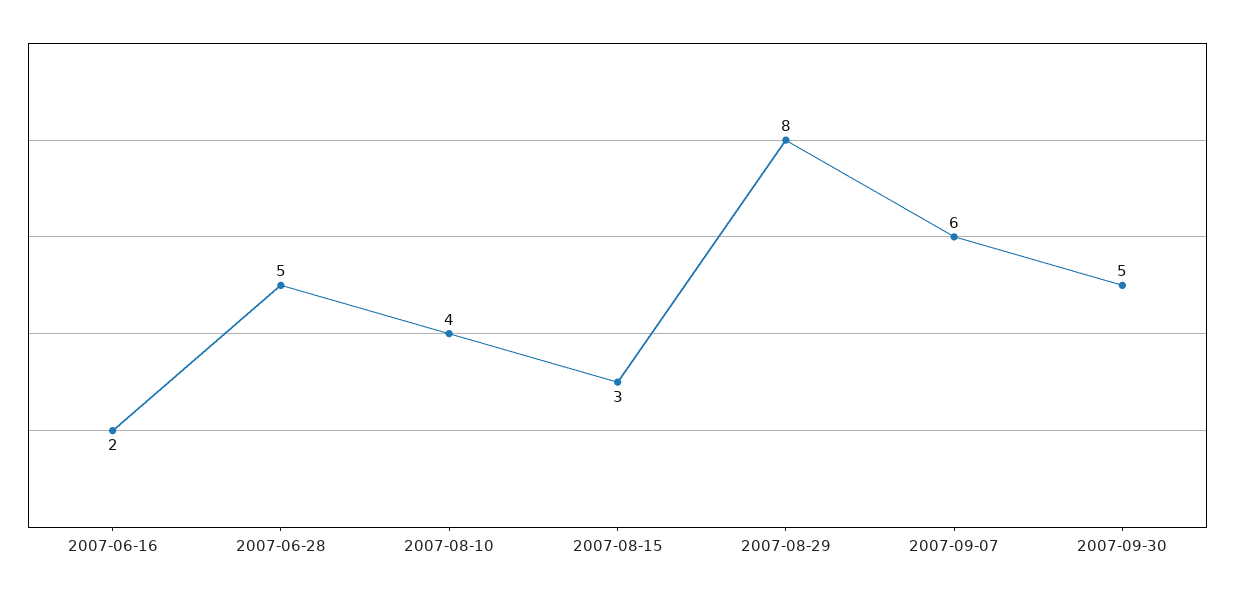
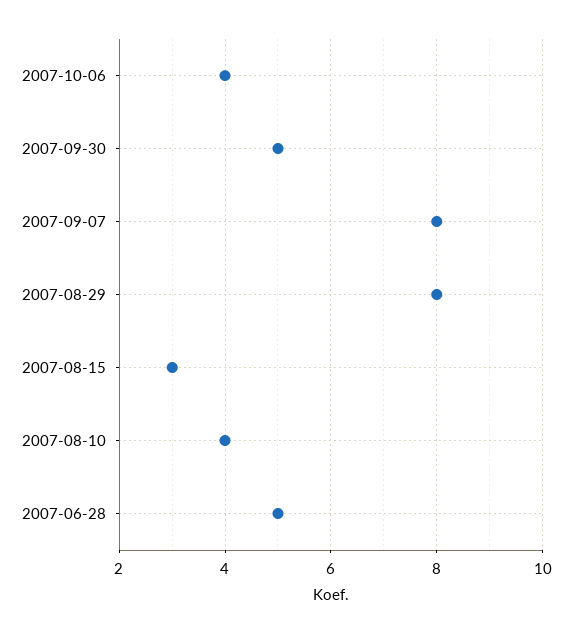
2007-06-16: 2 -> none
2007-09-07: 6 -> 8
2007-10-06: none -> 4

